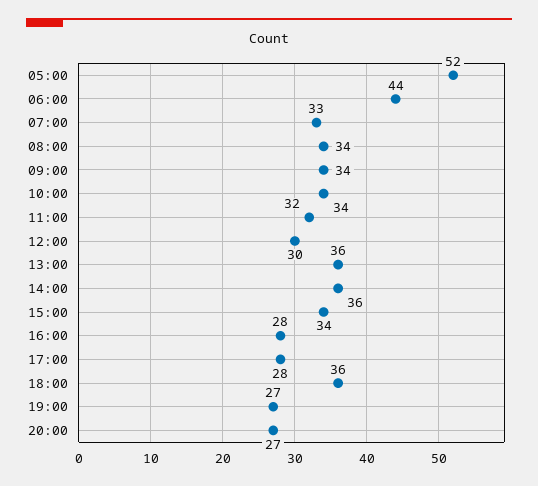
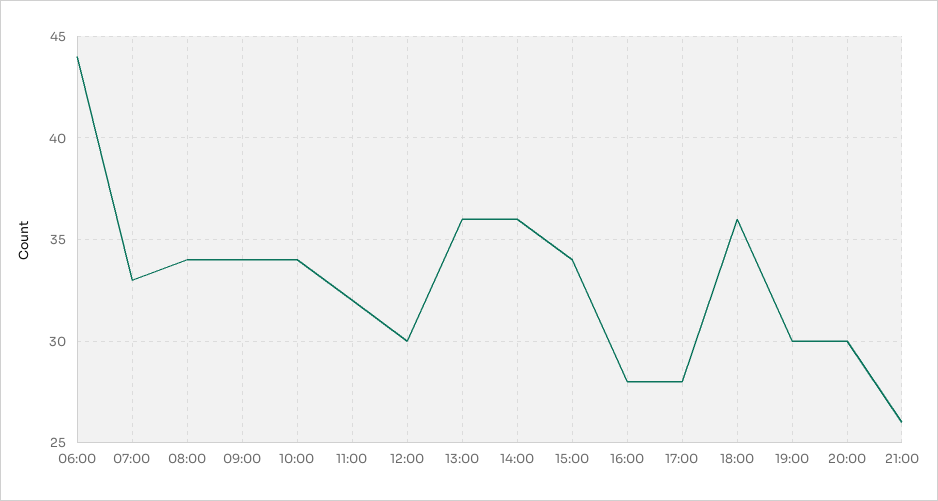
05:00: 52 -> none
19:00: 27 -> 30
20:00: 27 -> 30
21:00: none -> 26

